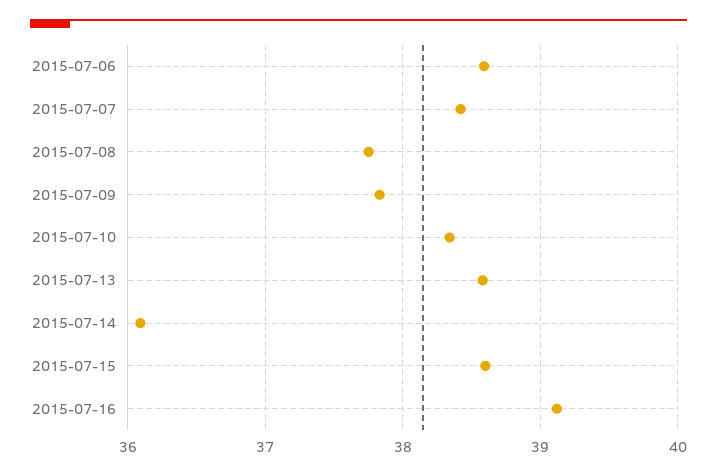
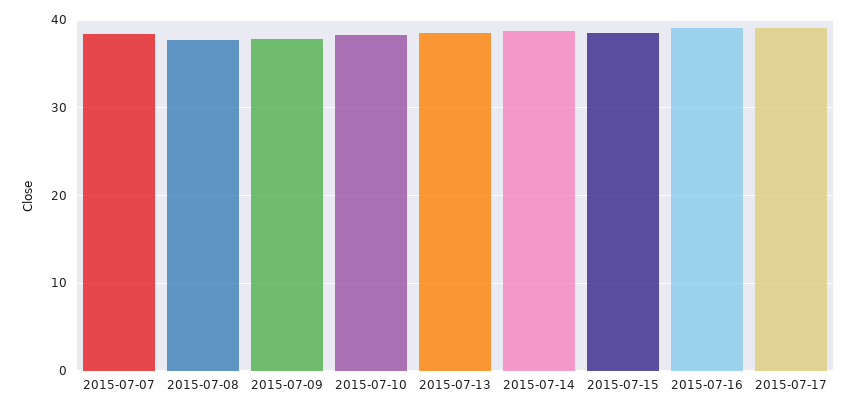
2015-07-06: 38.6 -> none
2015-07-14: 36.1 -> 39
2015-07-17: none -> 39

